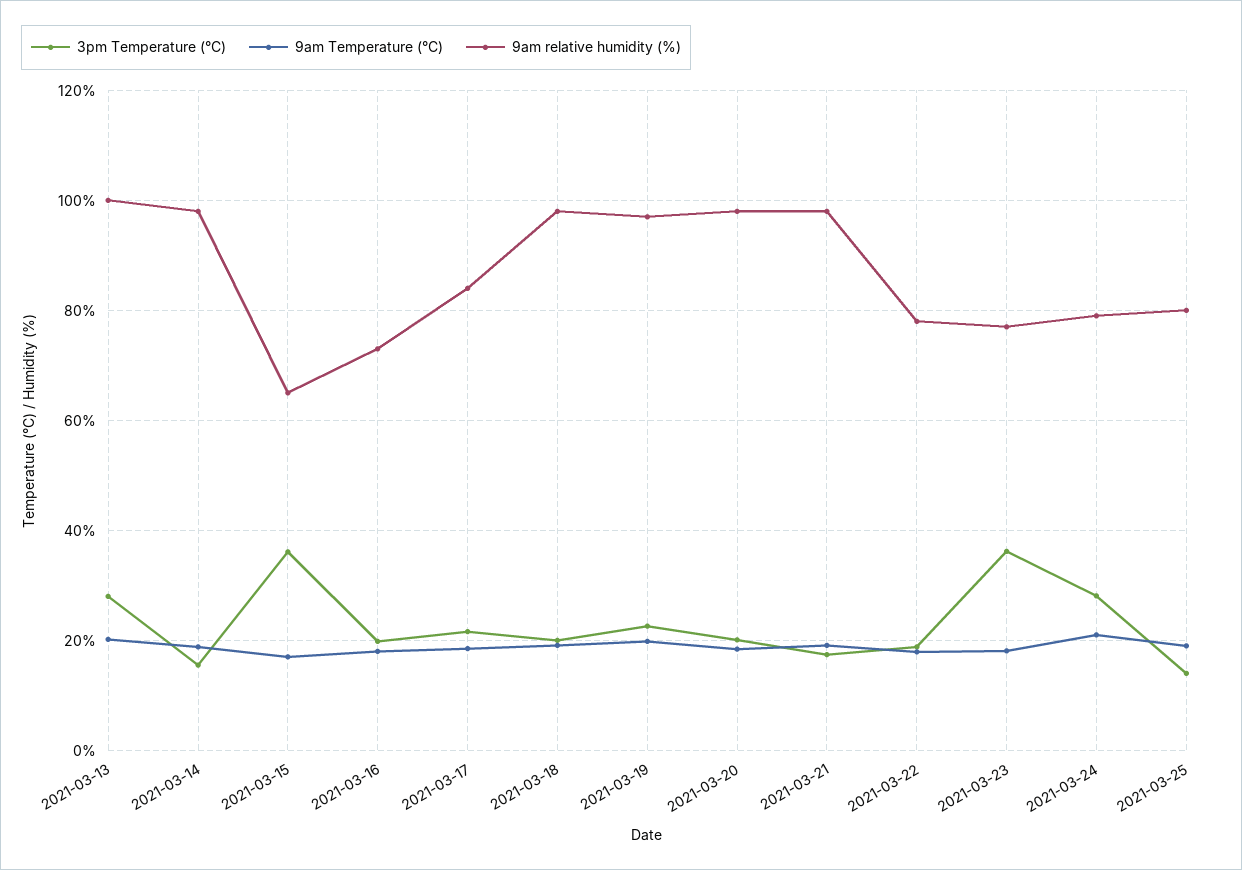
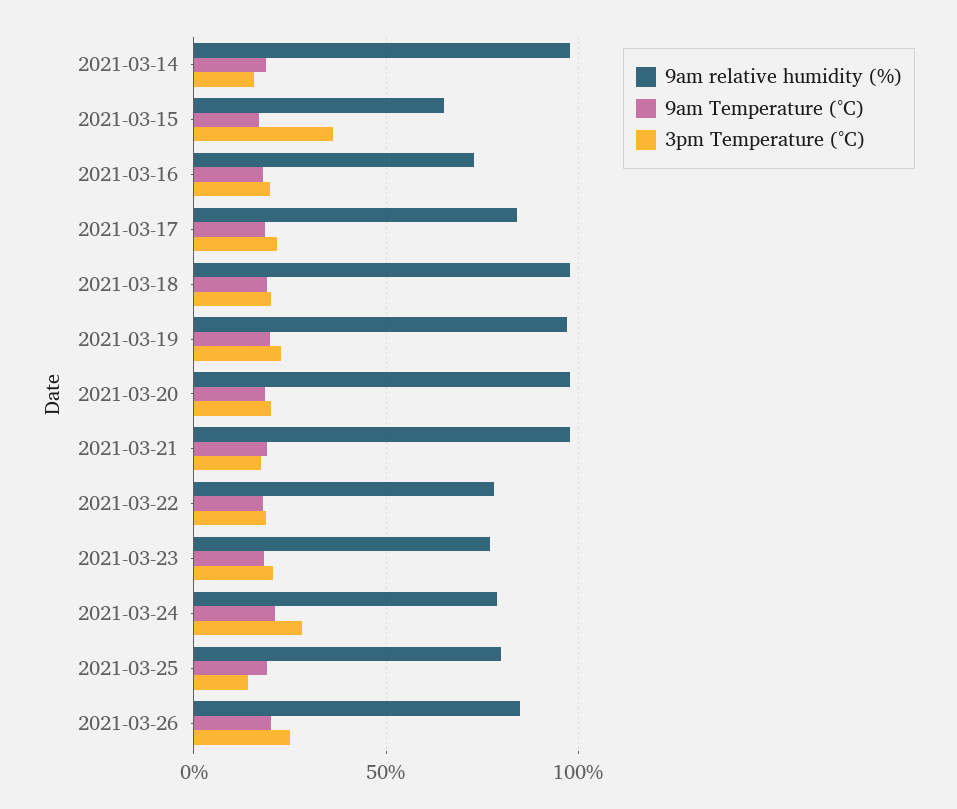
3pm Temperature (°C), 2021-03-13: 28 -> none
9am Temperature (°C), 2021-03-13: 20 -> none
9am relative humidity (%), 2021-03-13: 100 -> none
3pm Temperature (°C), 2021-03-23: 36 -> 20
9am relative humidity (%), 2021-03-26: none -> 85
9am Temperature (°C), 2021-03-26: none -> 20
3pm Temperature (°C), 2021-03-26: none -> 25

